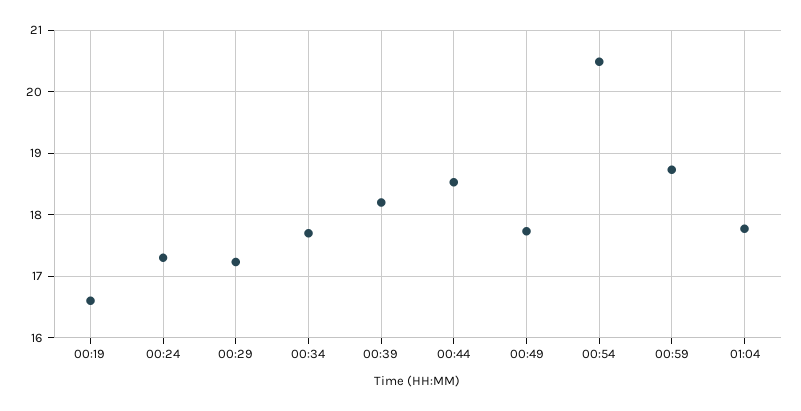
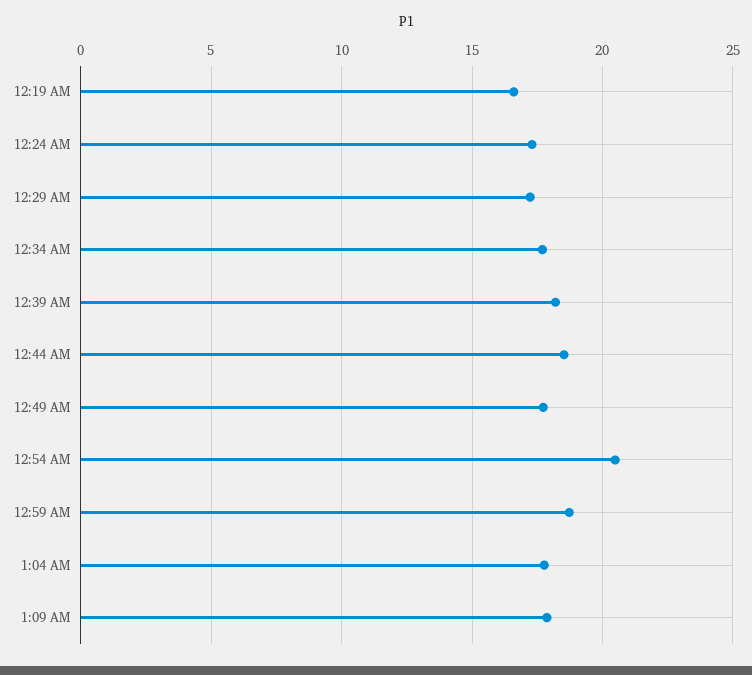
1:09 AM: none -> 18

